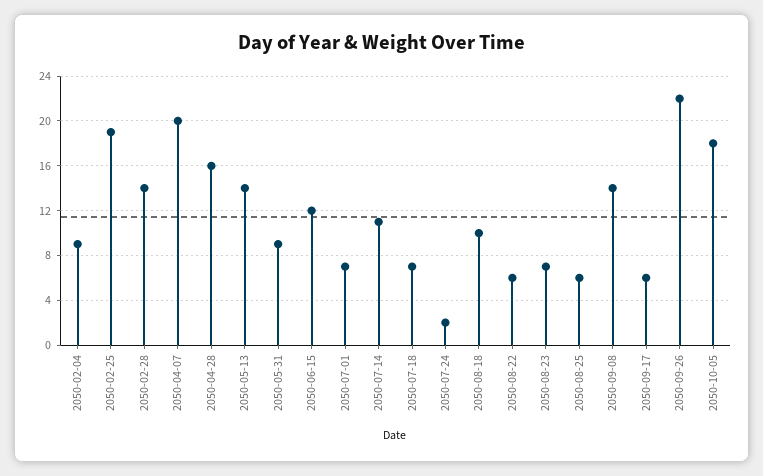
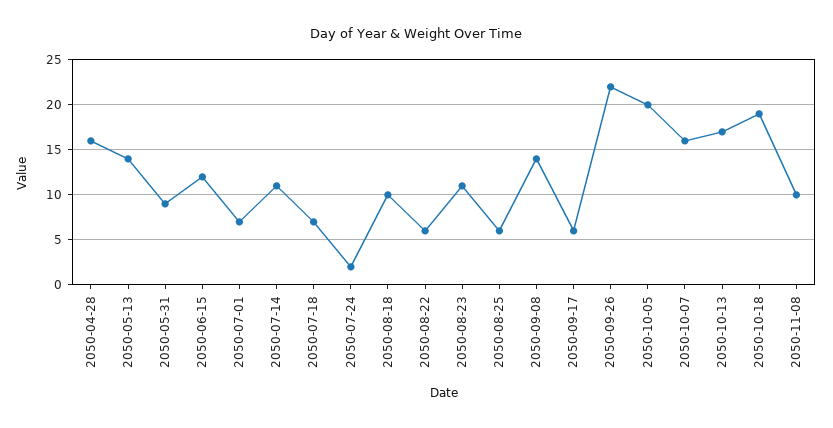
2050-02-04: 9 -> none
2050-02-25: 19 -> none
2050-02-28: 14 -> none
2050-04-07: 20 -> none
2050-08-23: 7 -> 11
2050-10-05: 18 -> 20
2050-10-07: none -> 16
2050-10-13: none -> 17
2050-10-18: none -> 19
2050-11-08: none -> 10

